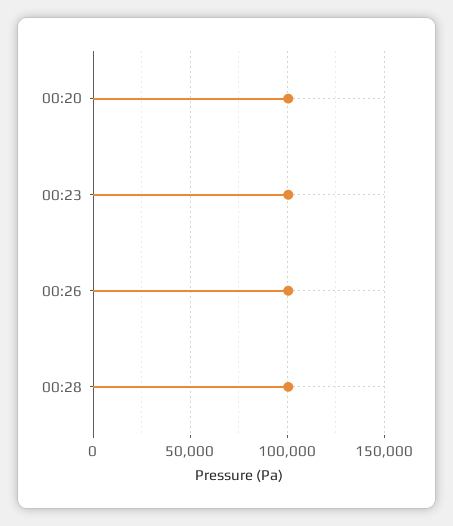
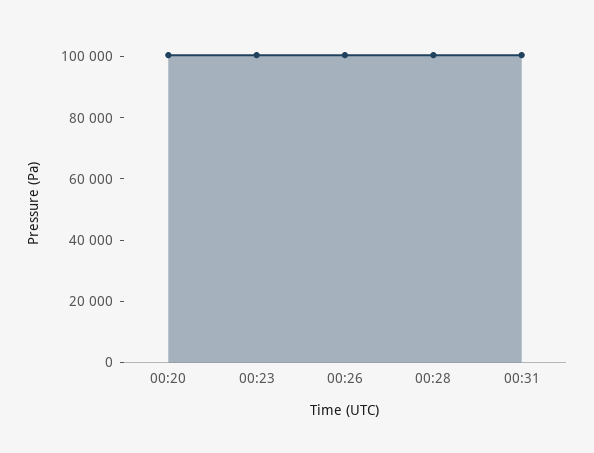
00:31: none -> 100000

